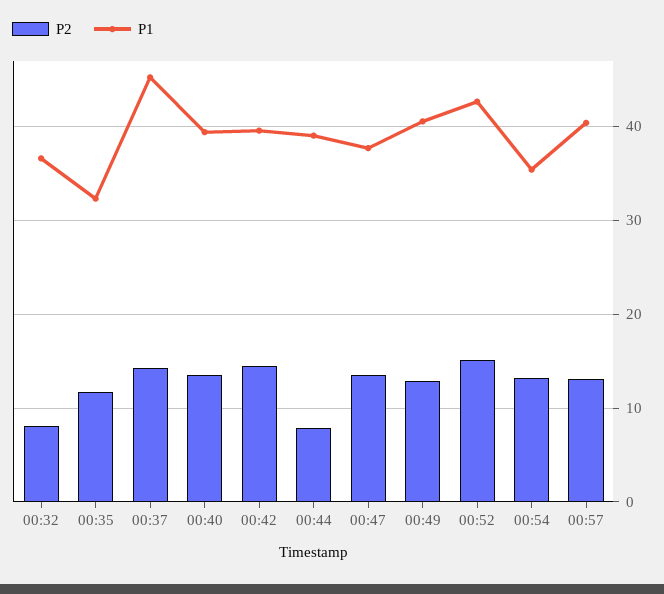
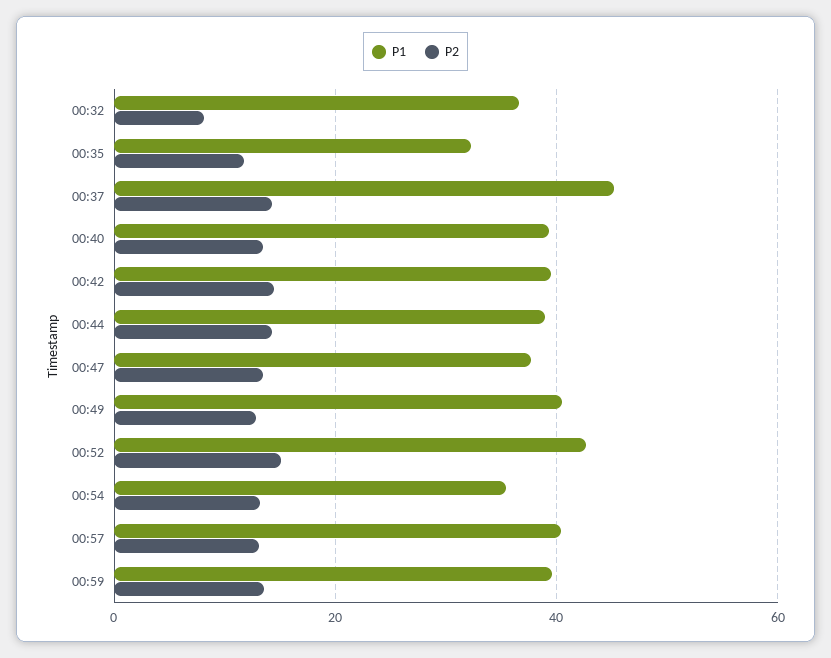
P2, 00:44: 8 -> 14
P1, 00:59: none -> 40
P2, 00:59: none -> 14

